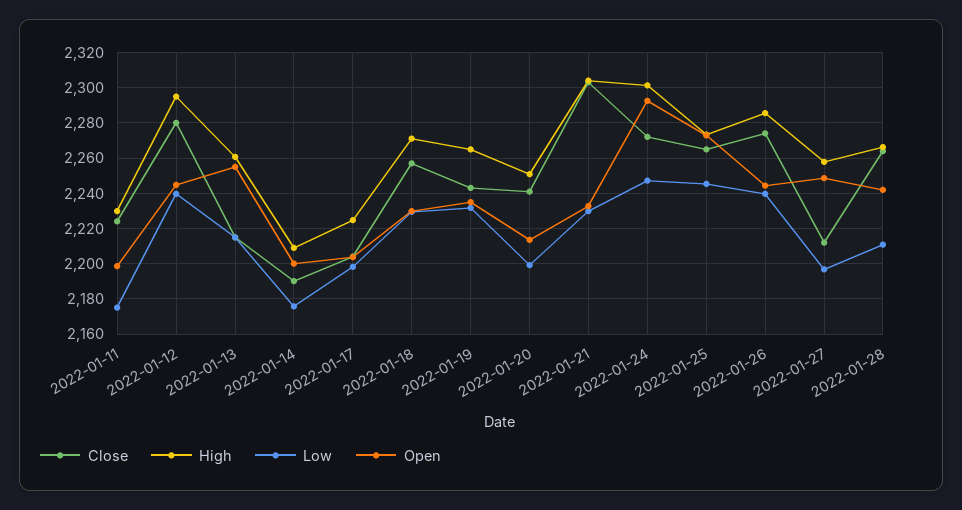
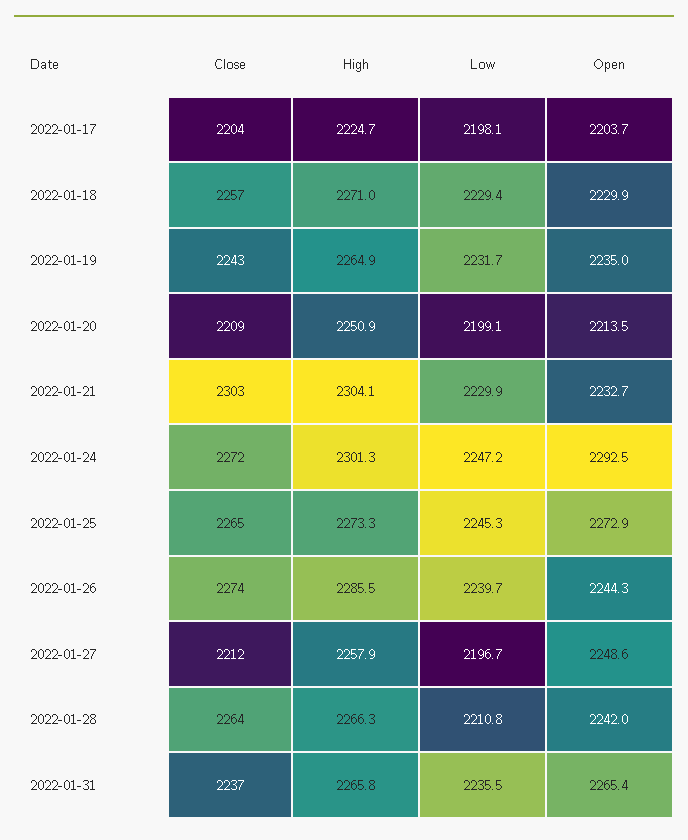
Close, 2022-01-11: 2225 -> none
High, 2022-01-11: 2230 -> none
Low, 2022-01-11: 2175 -> none
Open, 2022-01-11: 2200 -> none
Close, 2022-01-12: 2280 -> none
High, 2022-01-12: 2295 -> none
Low, 2022-01-12: 2240 -> none
Open, 2022-01-12: 2245 -> none
Close, 2022-01-13: 2215 -> none
High, 2022-01-13: 2260 -> none
Low, 2022-01-13: 2215 -> none
Open, 2022-01-13: 2255 -> none
Close, 2022-01-14: 2190 -> none
High, 2022-01-14: 2210 -> none
Low, 2022-01-14: 2175 -> none
Open, 2022-01-14: 2200 -> none
Close, 2022-01-20: 2240 -> 2209
Close, 2022-01-31: none -> 2237
High, 2022-01-31: none -> 2265.8
Low, 2022-01-31: none -> 2235.5
Open, 2022-01-31: none -> 2265.4

